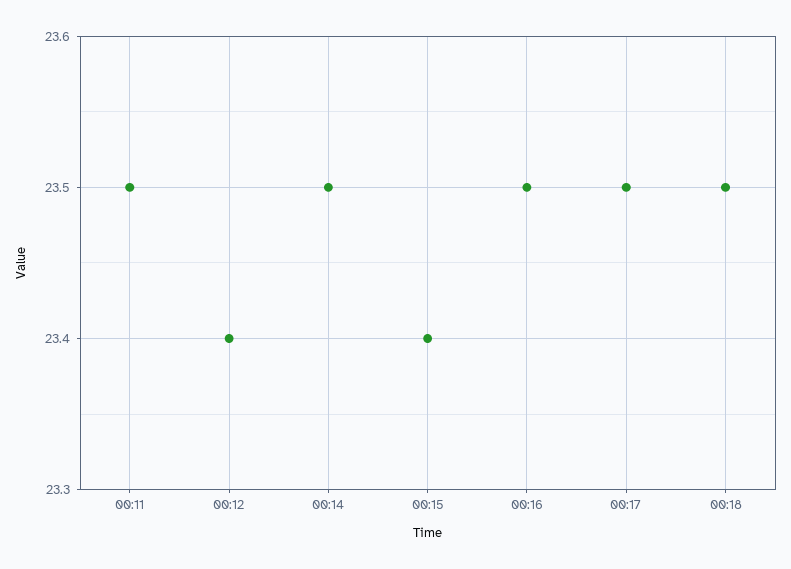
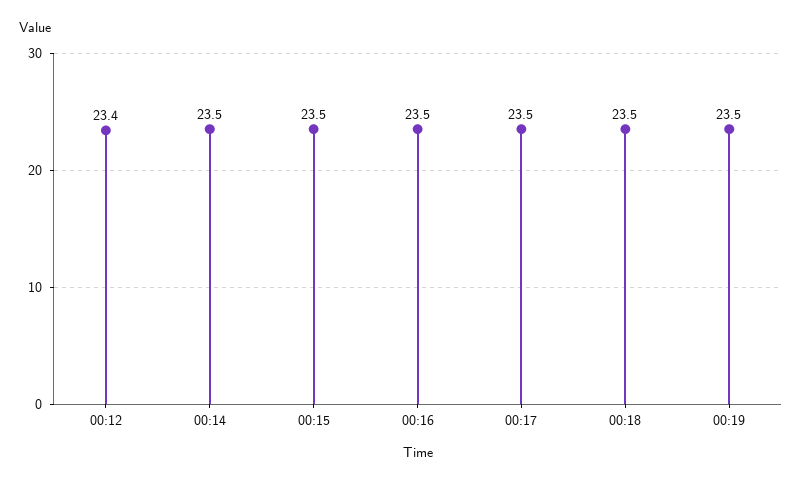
00:11: 23.5 -> none
00:15: 23.4 -> 23.5
00:19: none -> 23.5

